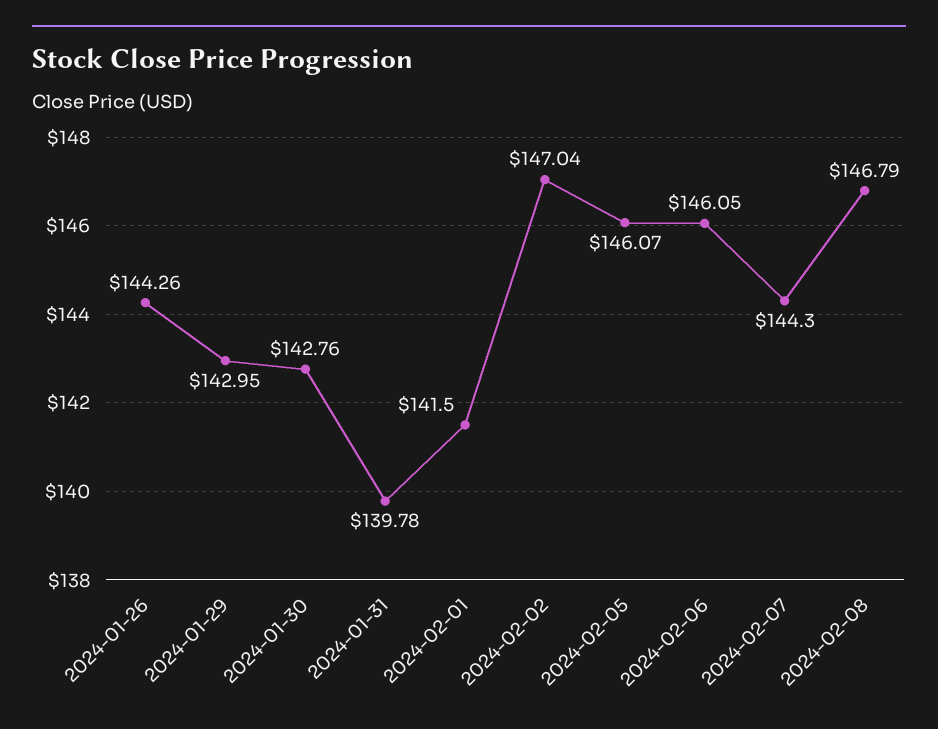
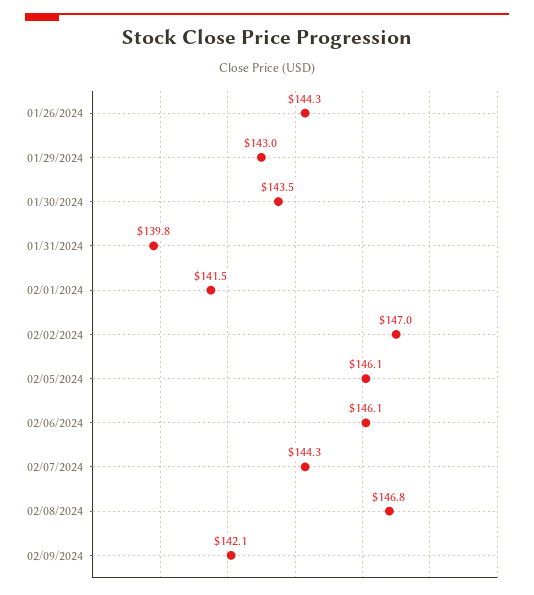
2024-01-30: 142.76 -> 143.5
02/09/2024: none -> 142.1

